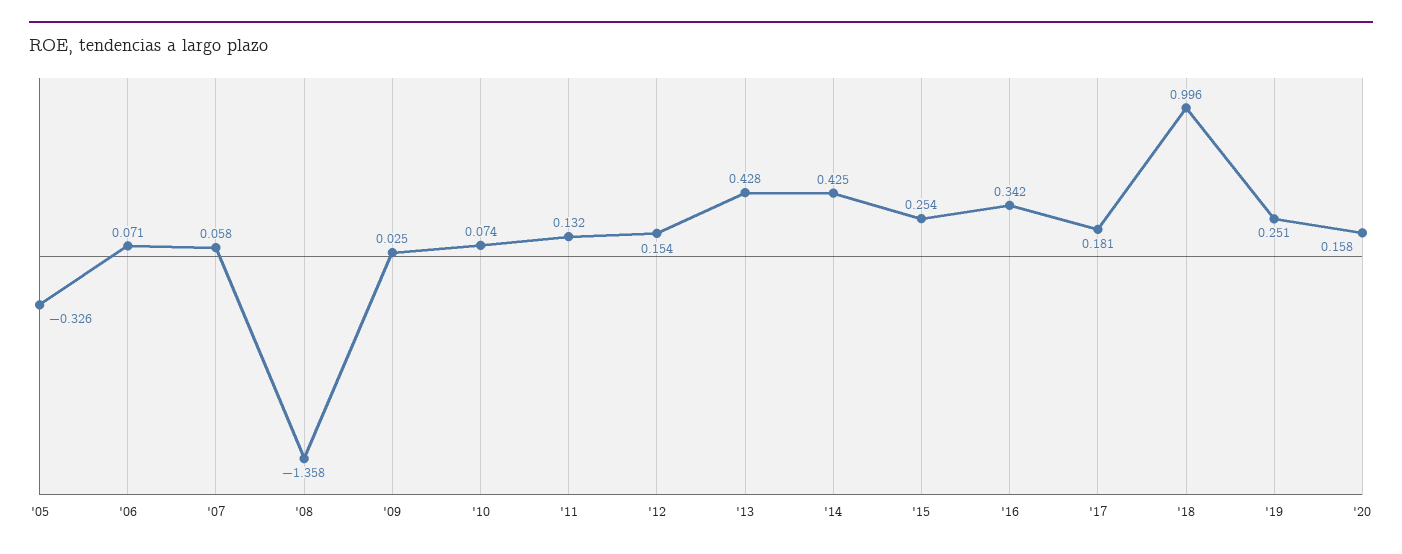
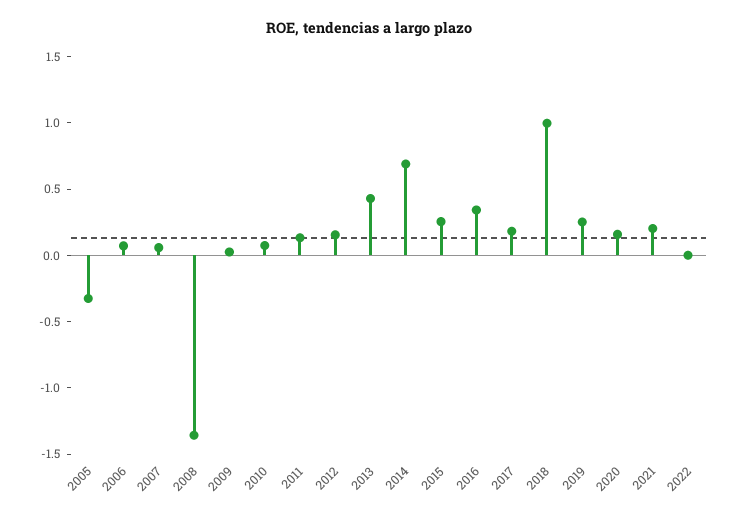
'14: 0.425 -> 0.7
2021: none -> 0.2
2022: none -> 0

